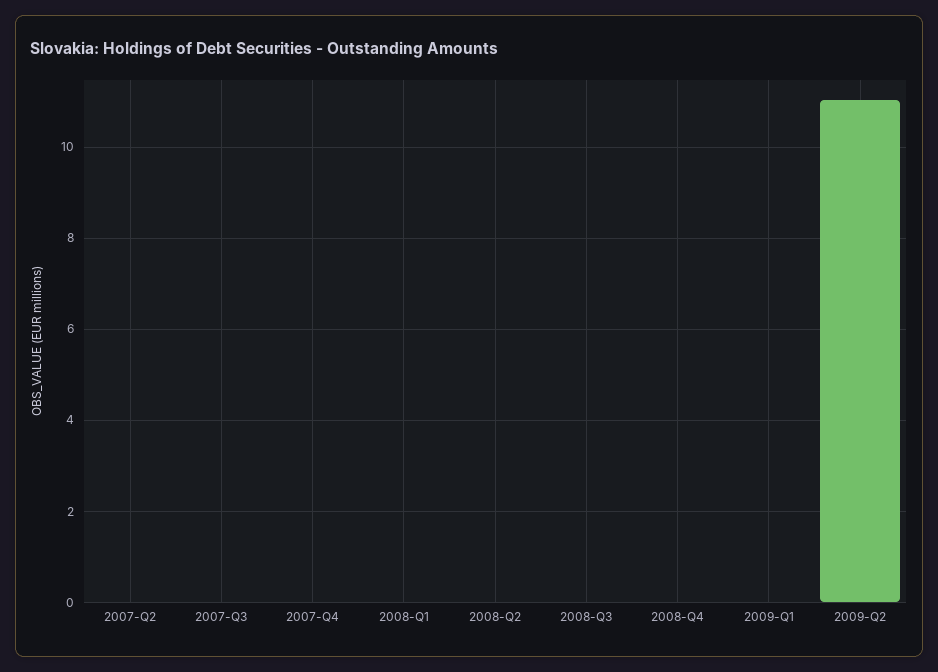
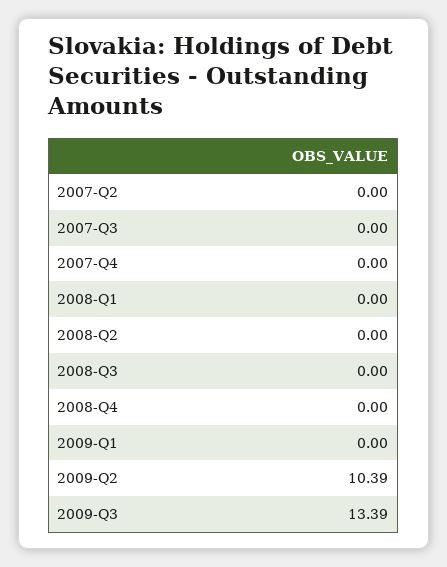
2009-Q2: 11 -> 10.39
2009-Q3: none -> 13.39

